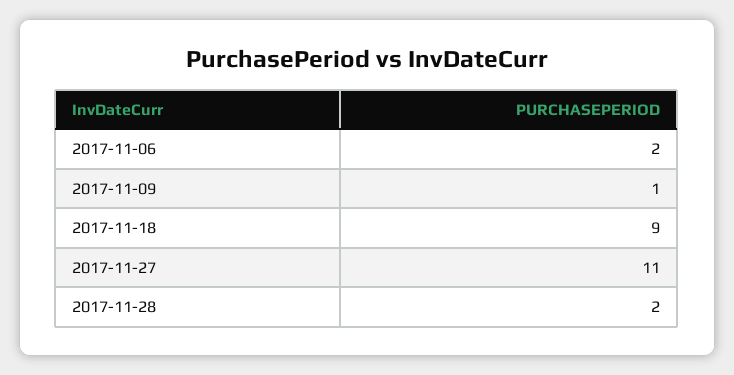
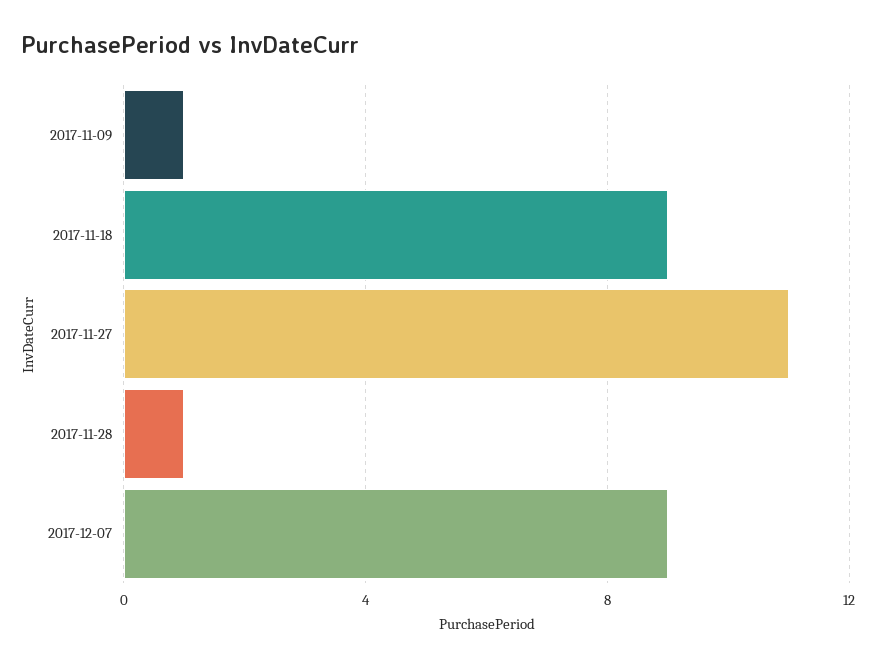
2017-11-06: 2 -> none
2017-11-28: 2 -> 1
2017-12-07: none -> 9

